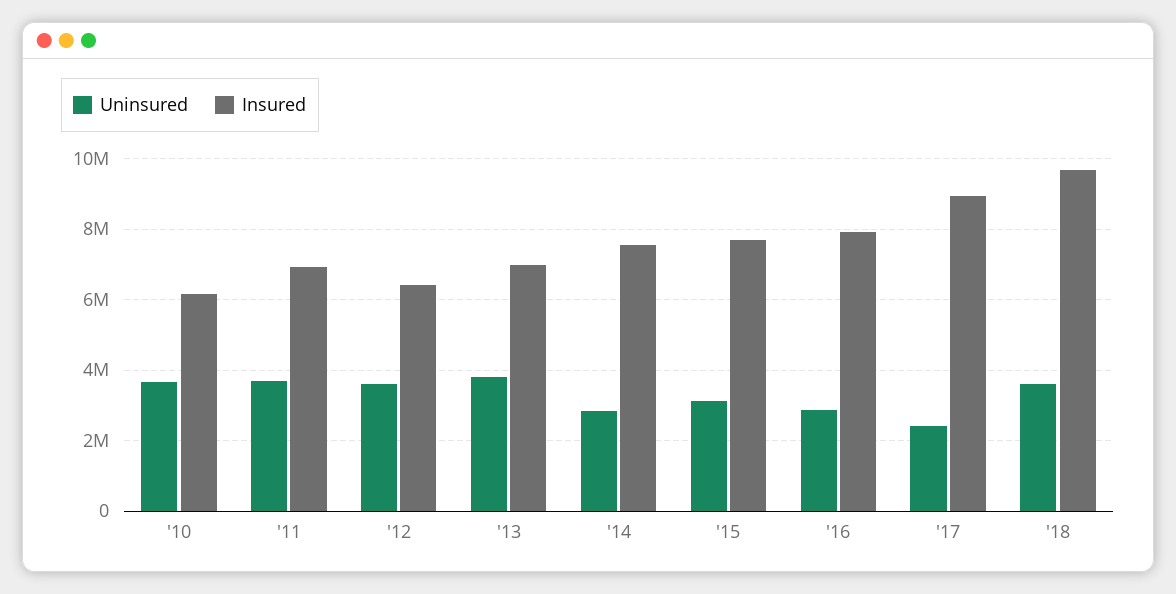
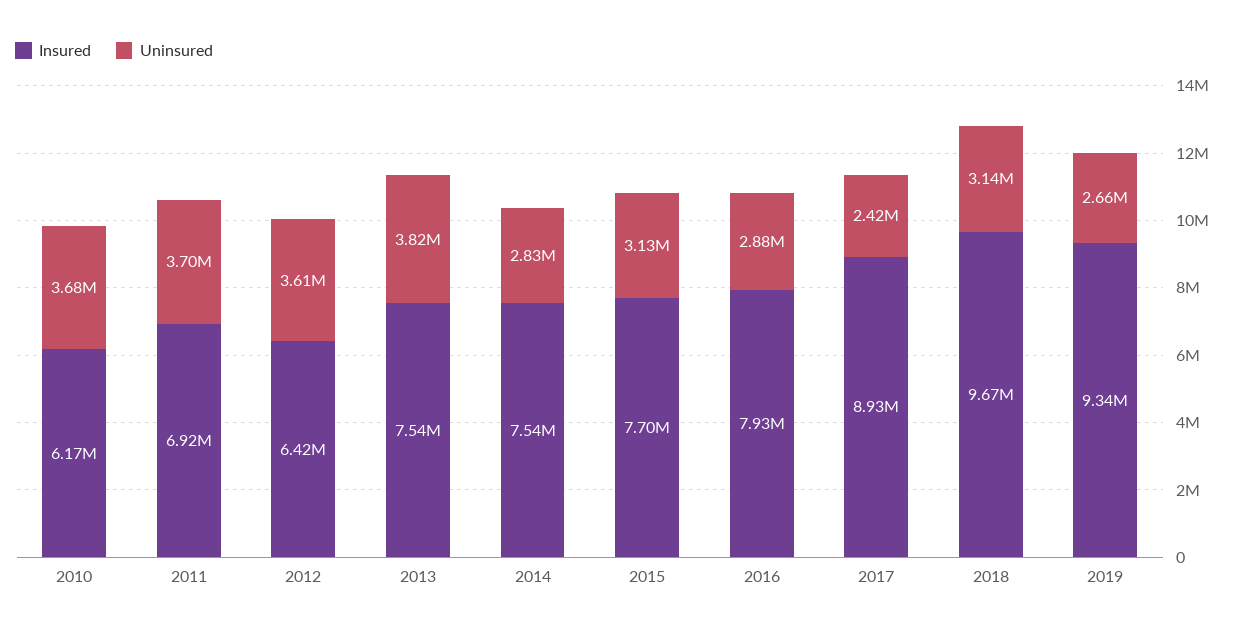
Insured, '13: 7000000 -> 7540000
Uninsured, '18: 3600000 -> 3140000
Insured, 2019: none -> 9340000
Uninsured, 2019: none -> 2660000

